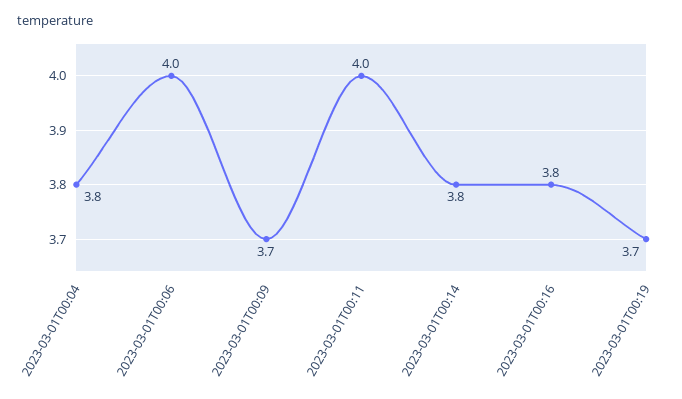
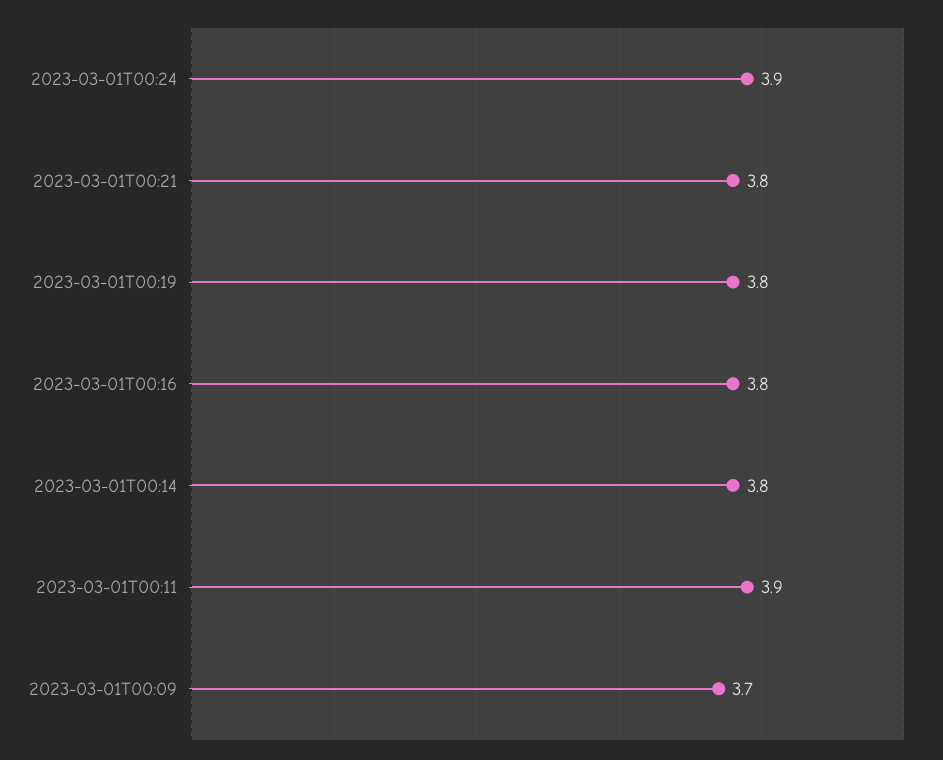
2023-03-01T00:04: 3.8 -> none
2023-03-01T00:06: 4 -> none
2023-03-01T00:11: 4 -> 3.9
2023-03-01T00:19: 3.7 -> 3.8
2023-03-01T00:24: none -> 3.9
2023-03-01T00:21: none -> 3.8

